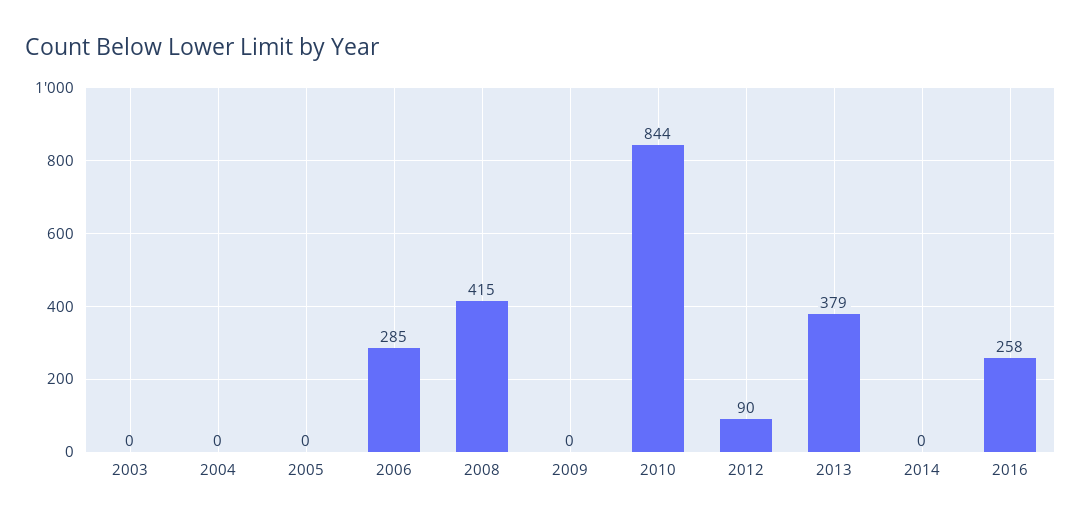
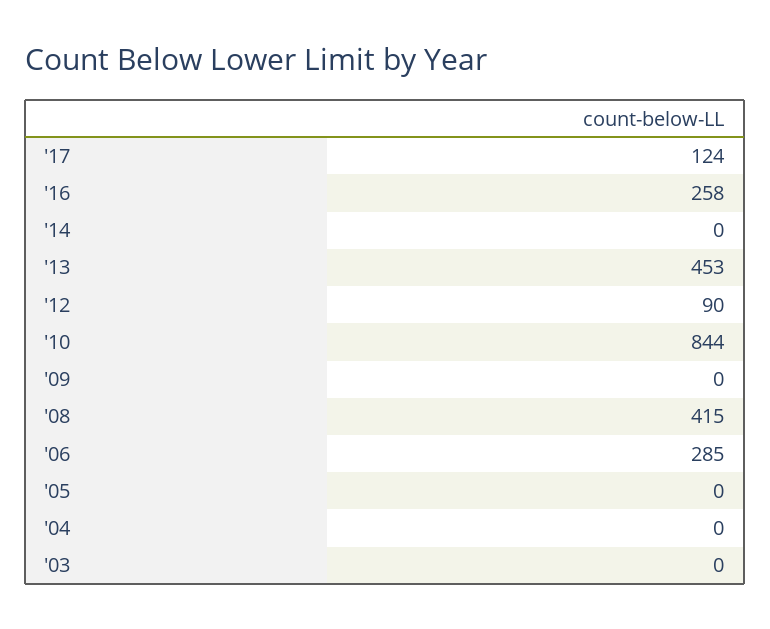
2013: 379 -> 453
'17: none -> 124

